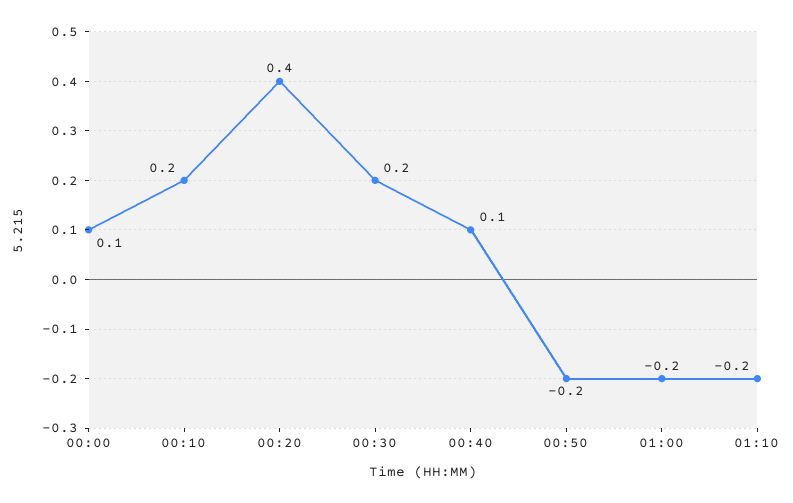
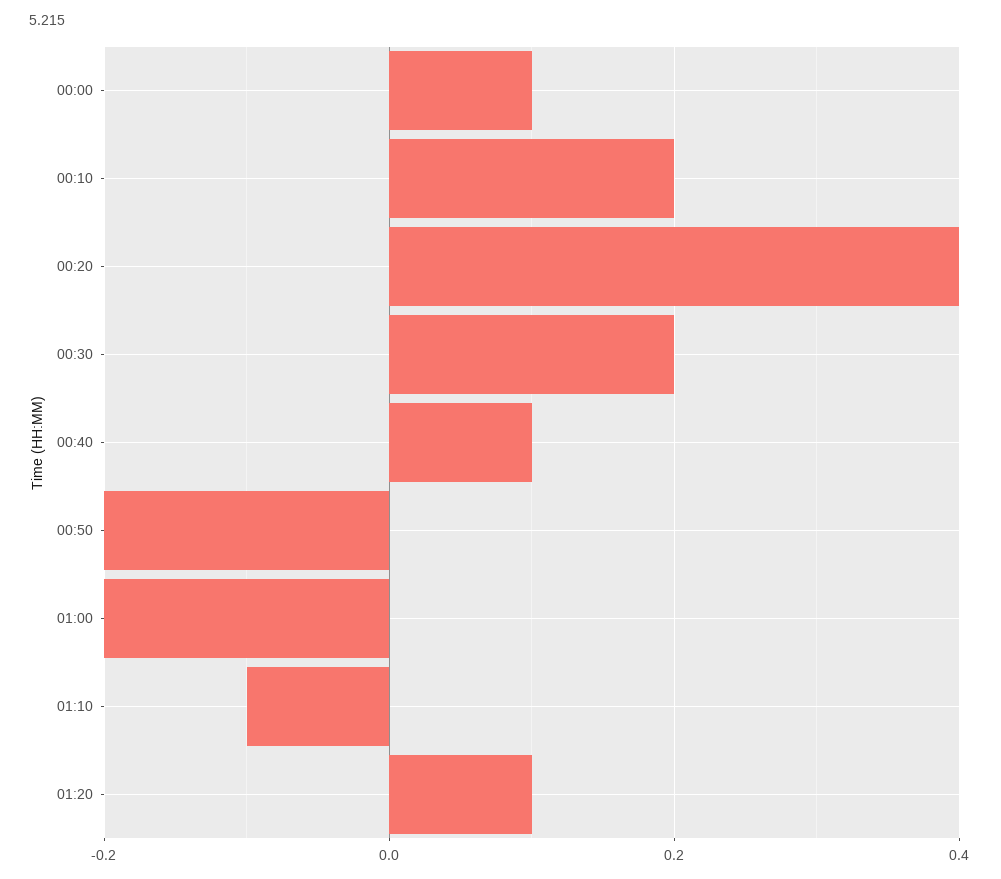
01:10: -0.2 -> -0.1
01:20: none -> 0.1

